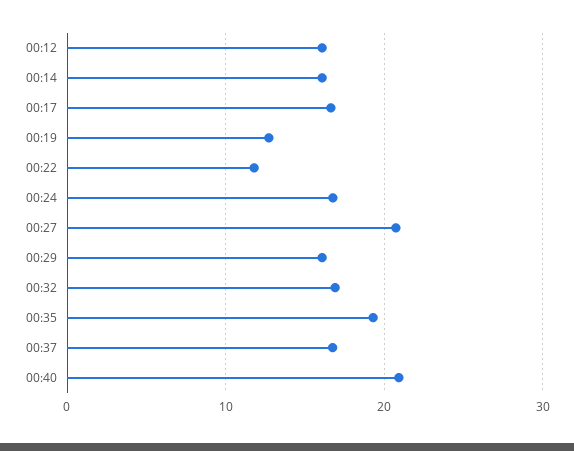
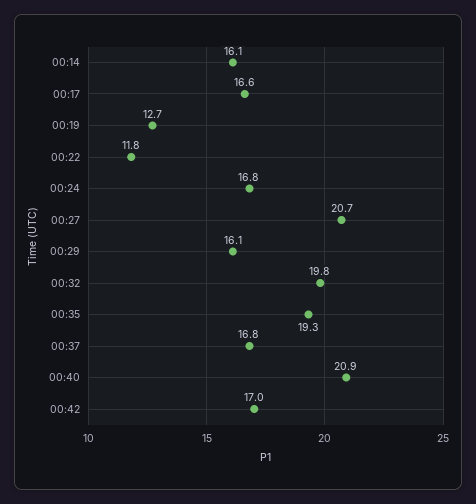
00:12: 16 -> none
00:32: 17 -> 19.8
00:42: none -> 17

